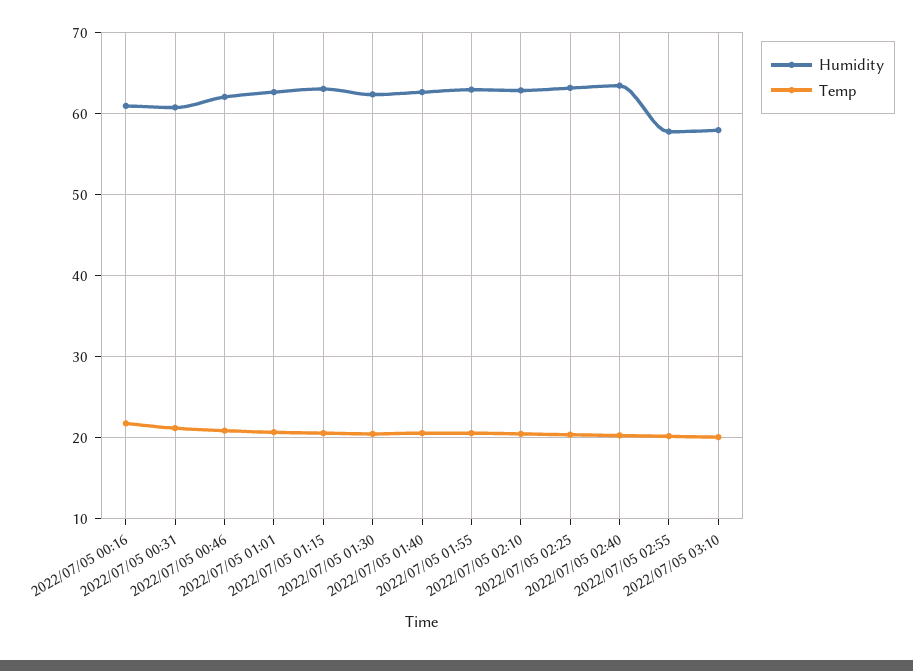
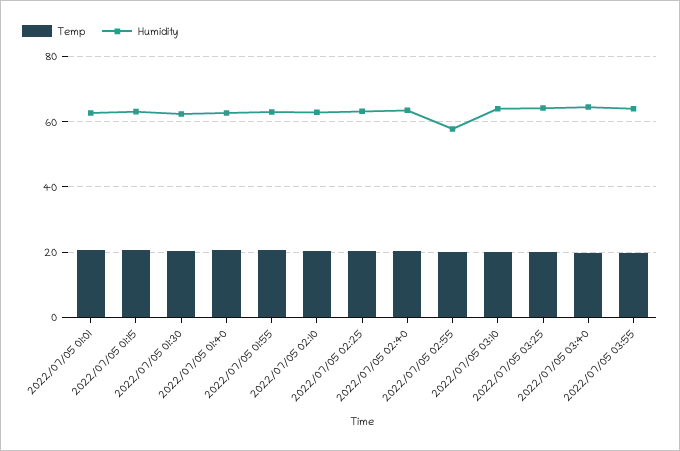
Humidity, 2022/07/05 00:16: 61 -> none
Temp, 2022/07/05 00:16: 22 -> none
Humidity, 2022/07/05 00:31: 61 -> none
Temp, 2022/07/05 00:31: 21 -> none
Humidity, 2022/07/05 00:46: 62 -> none
Temp, 2022/07/05 00:46: 21 -> none
Humidity, 2022/07/05 03:10: 58 -> 64
Temp, 2022/07/05 03:25: none -> 20
Humidity, 2022/07/05 03:25: none -> 64
Temp, 2022/07/05 03:40: none -> 20
Humidity, 2022/07/05 03:40: none -> 64
Temp, 2022/07/05 03:55: none -> 20
Humidity, 2022/07/05 03:55: none -> 64

